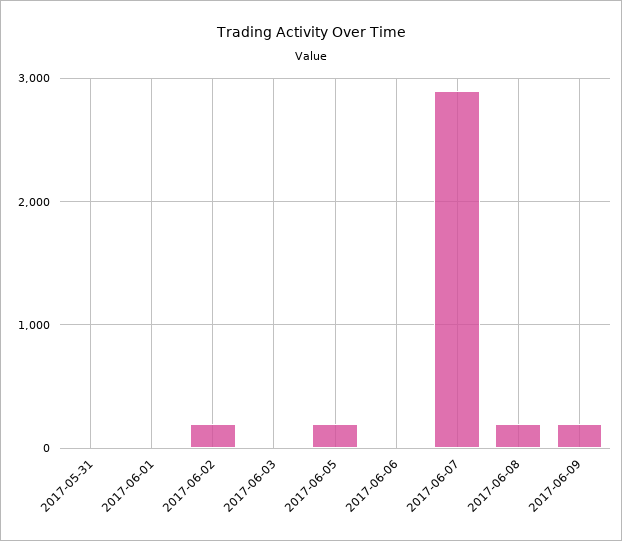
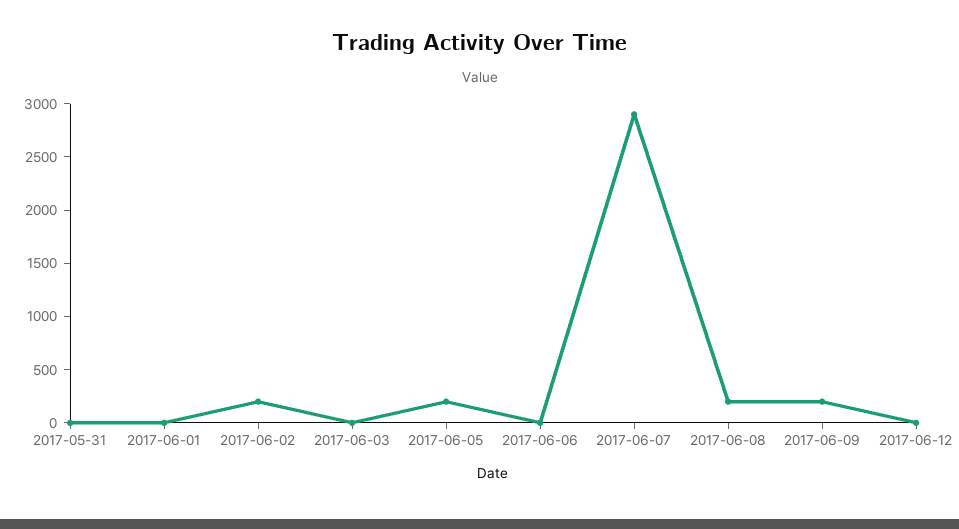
2017-06-12: none -> 0

